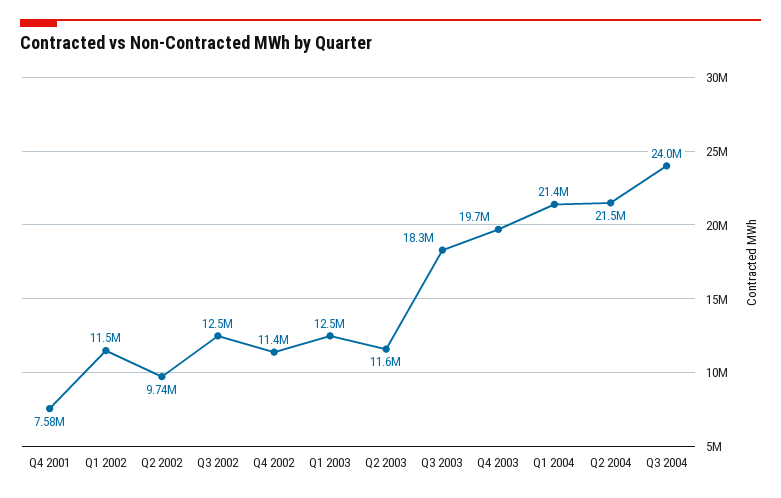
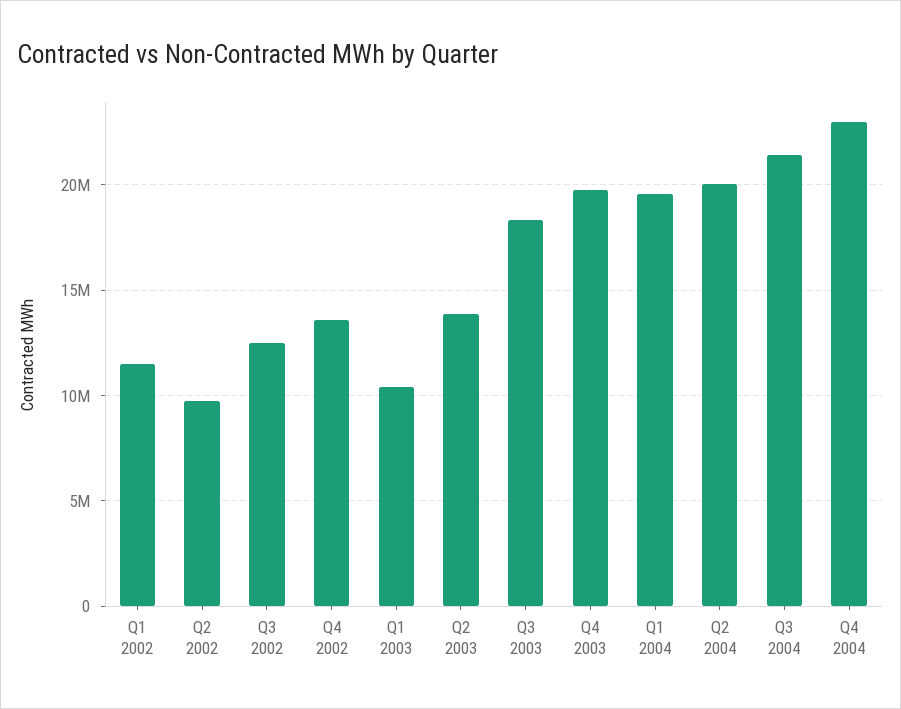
Q4 2001: 7580000 -> none
Q4 2002: 11400000 -> 13500000
Q1 2003: 12500000 -> 10500000
Q2 2003: 11600000 -> 14000000
Q1 2004: 21400000 -> 19500000
Q2 2004: 21500000 -> 20000000
Q3 2004: 24000000 -> 21500000
Q4 2004: none -> 23000000

